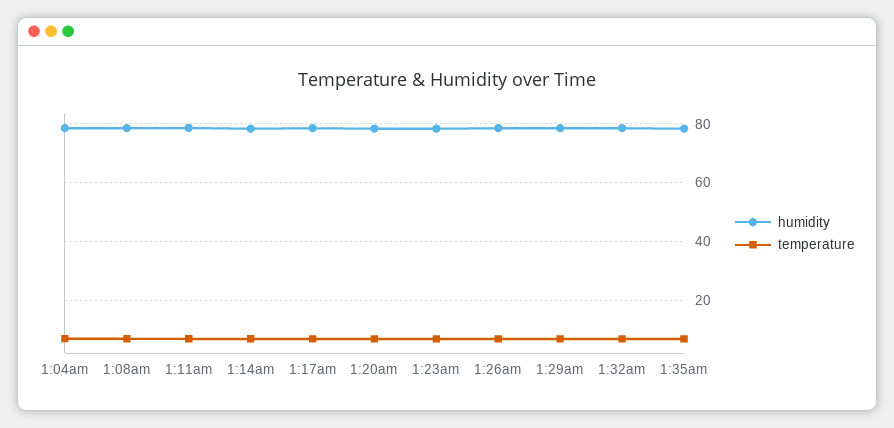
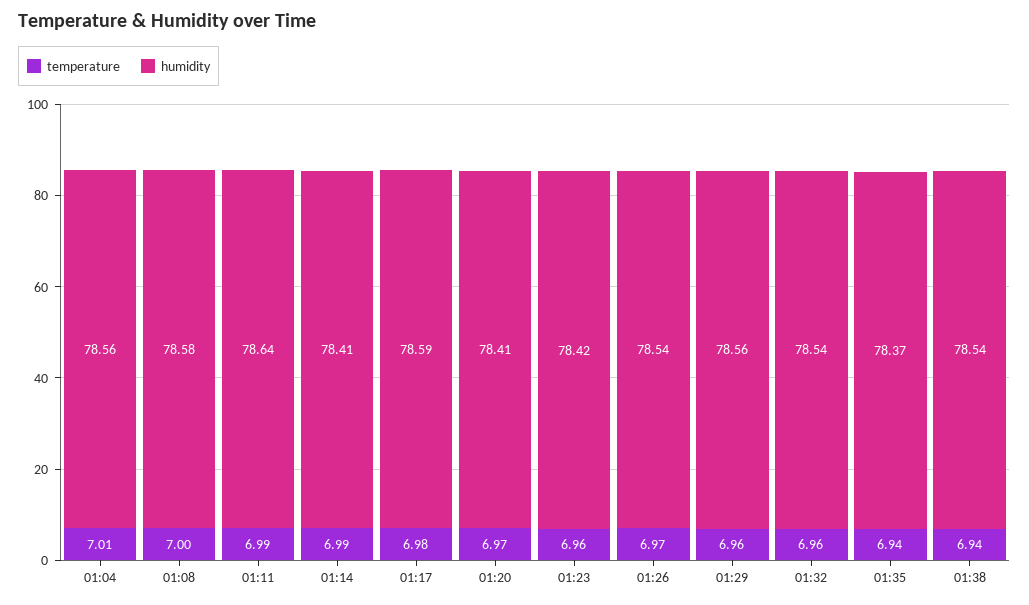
temperature, 01:38: none -> 6.94
humidity, 01:38: none -> 78.54

